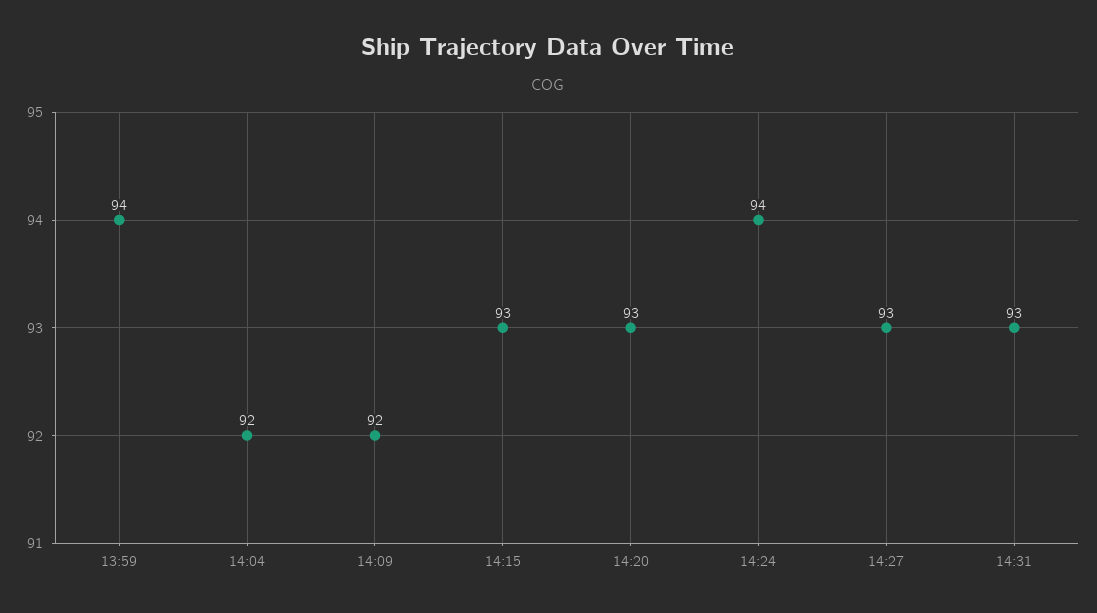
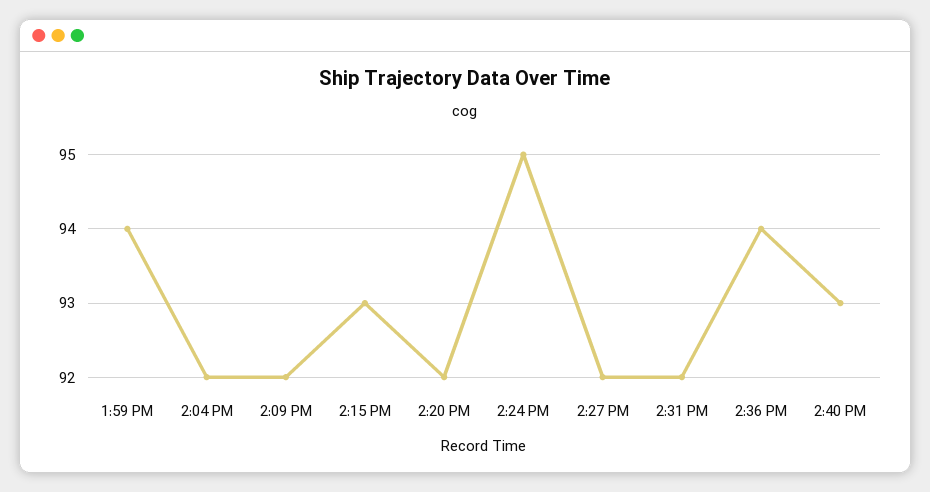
14:20: 93 -> 92
14:24: 94 -> 95
14:27: 93 -> 92
14:31: 93 -> 92
2:36 PM: none -> 94
2:40 PM: none -> 93

